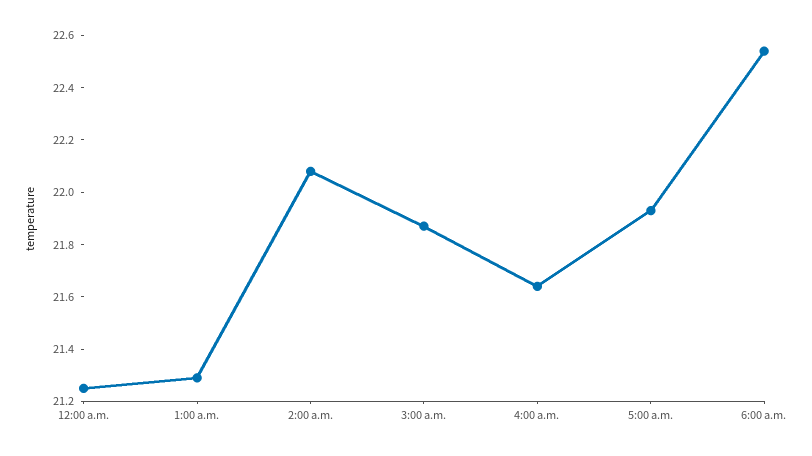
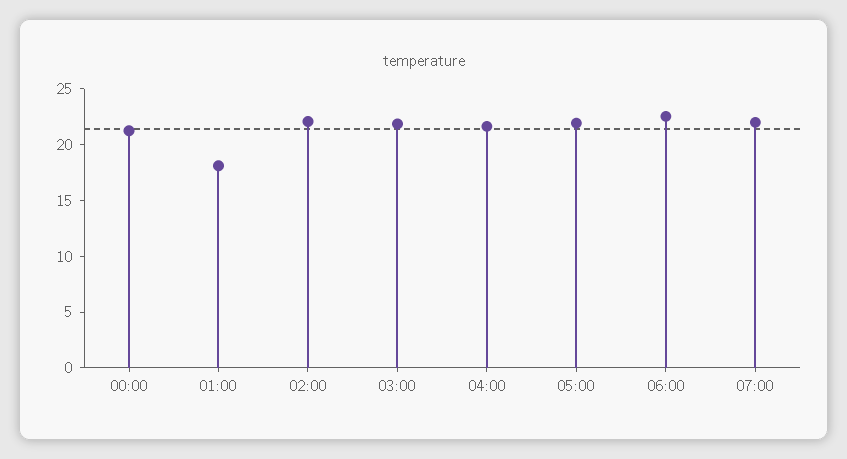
1:00 a.m.: 21.3 -> 18
07:00: none -> 22

